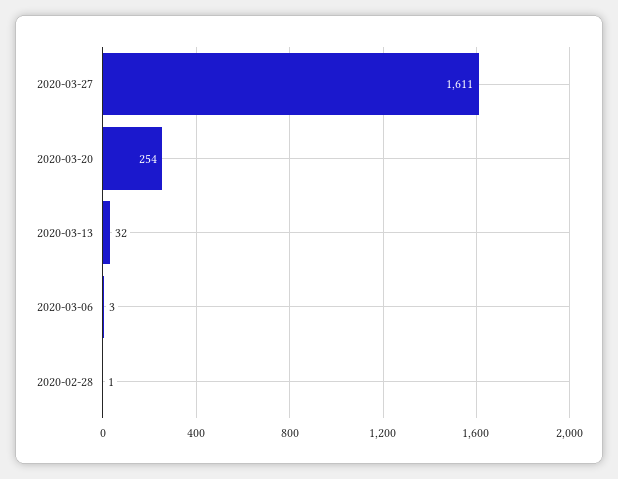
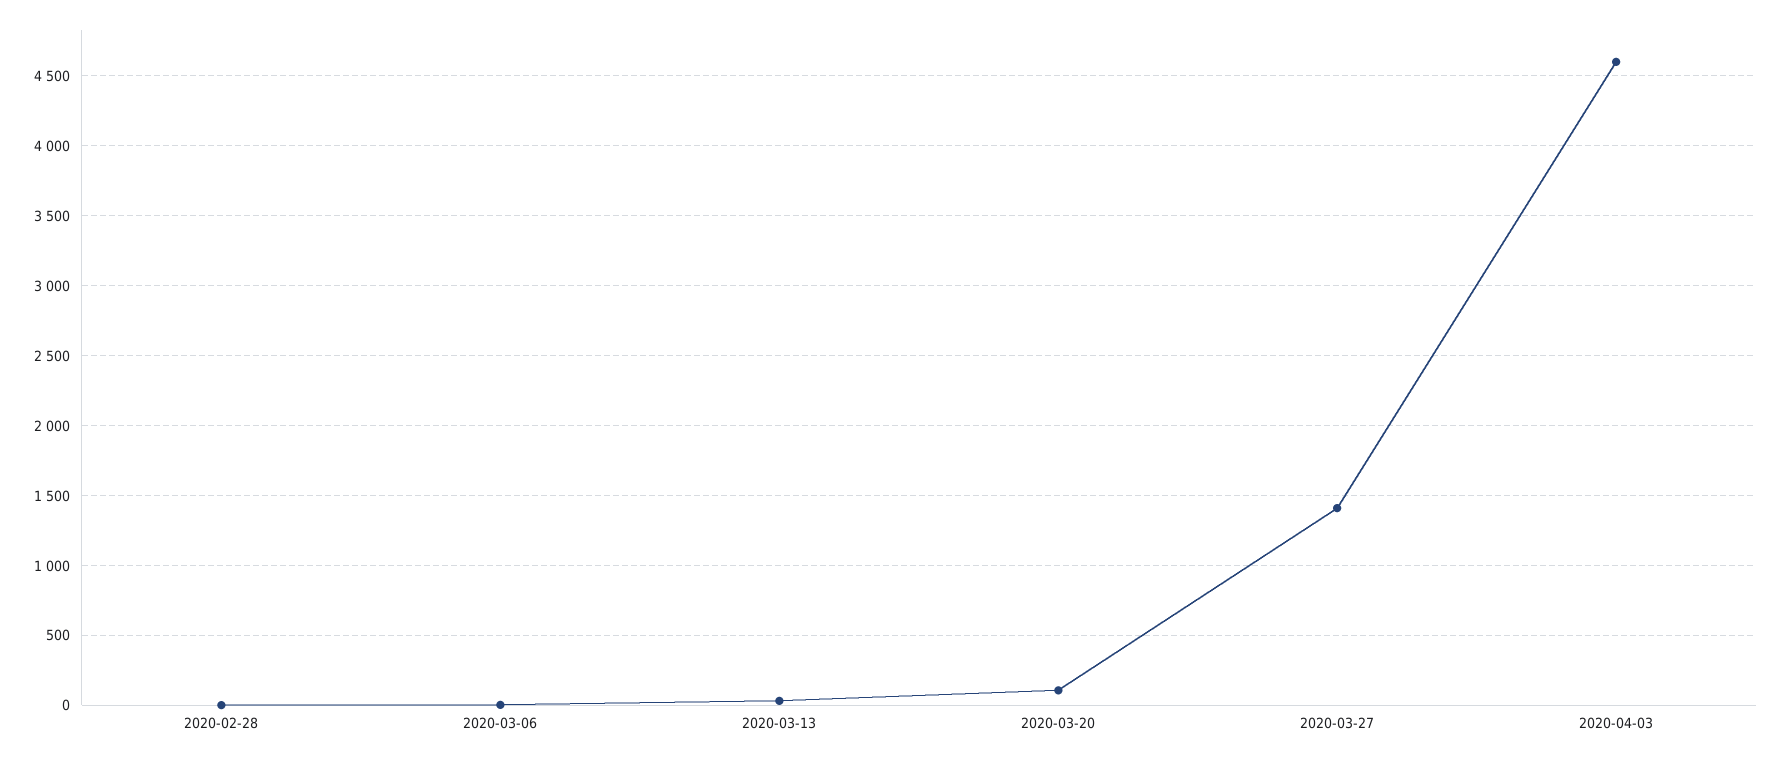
2020-03-27: 1611 -> 1400
2020-03-20: 254 -> 100
2020-04-03: none -> 4600

